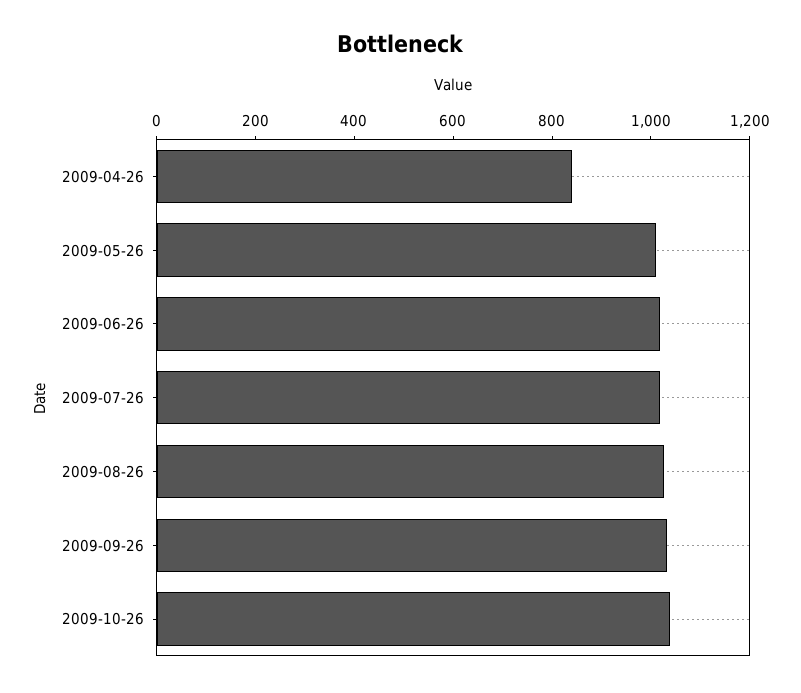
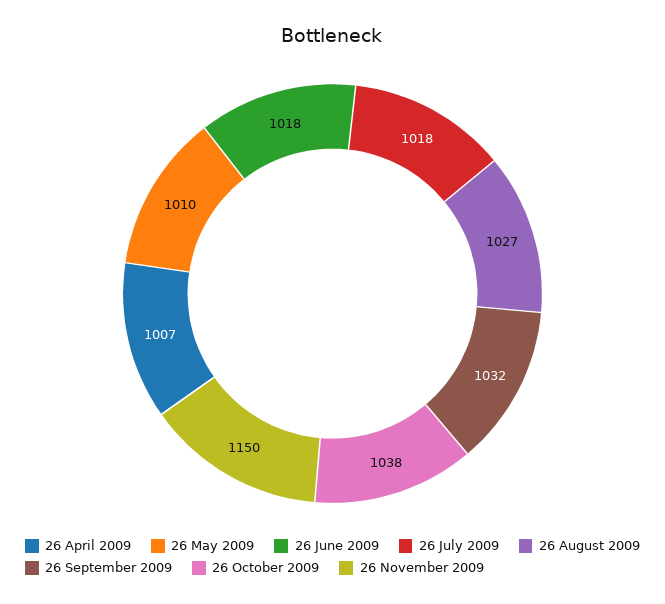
2009-04-26: 850 -> 1007
26 November 2009: none -> 1150

